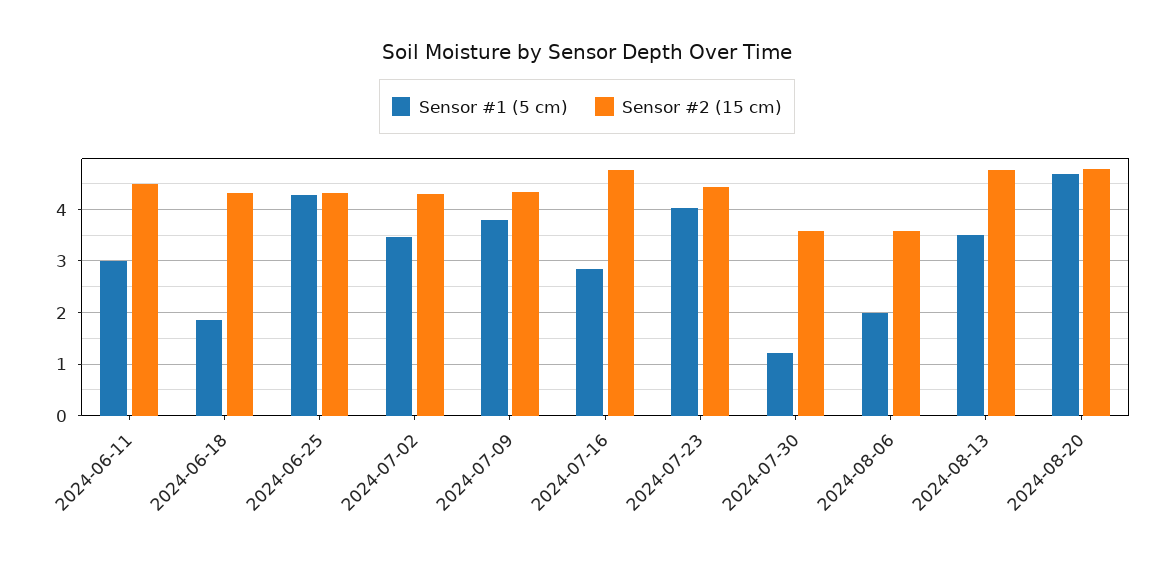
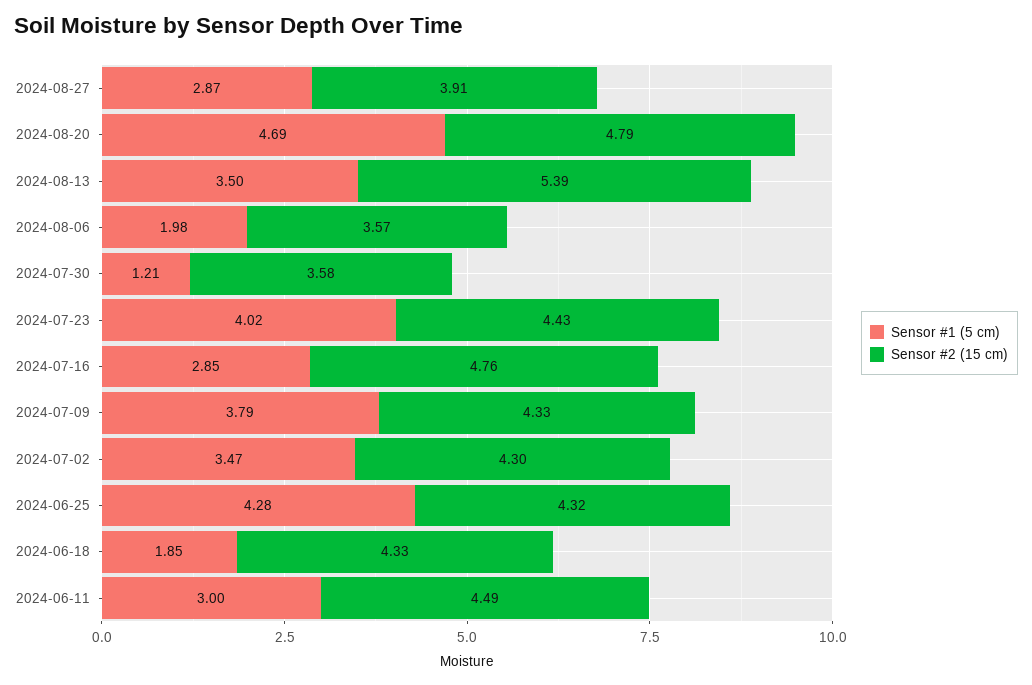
Sensor #2 (15 cm), 2024-08-13: 4.8 -> 5.39
Sensor #1 (5 cm), 2024-08-27: none -> 2.87
Sensor #2 (15 cm), 2024-08-27: none -> 3.91

